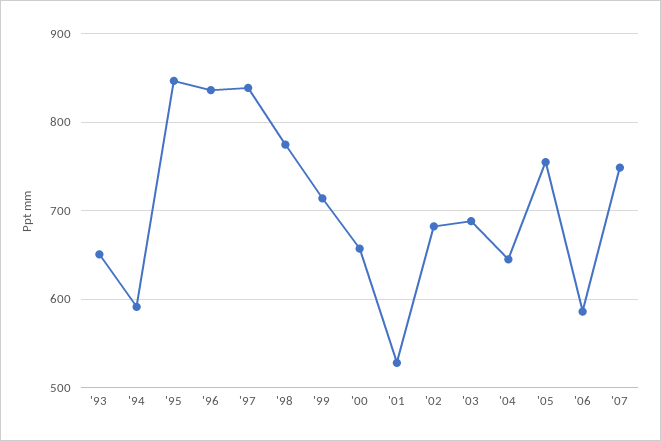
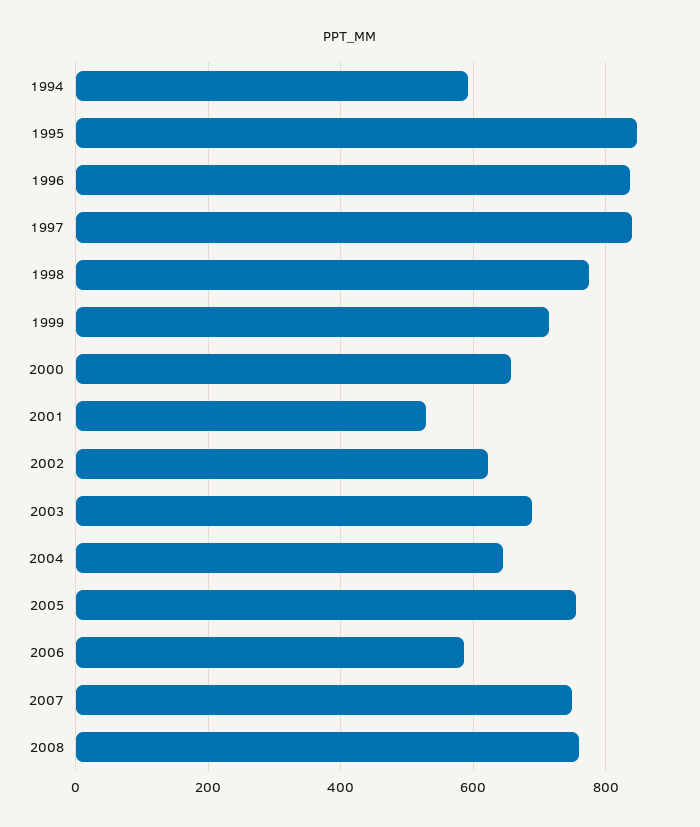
'93: 650 -> none
'02: 680 -> 620
2008: none -> 760

